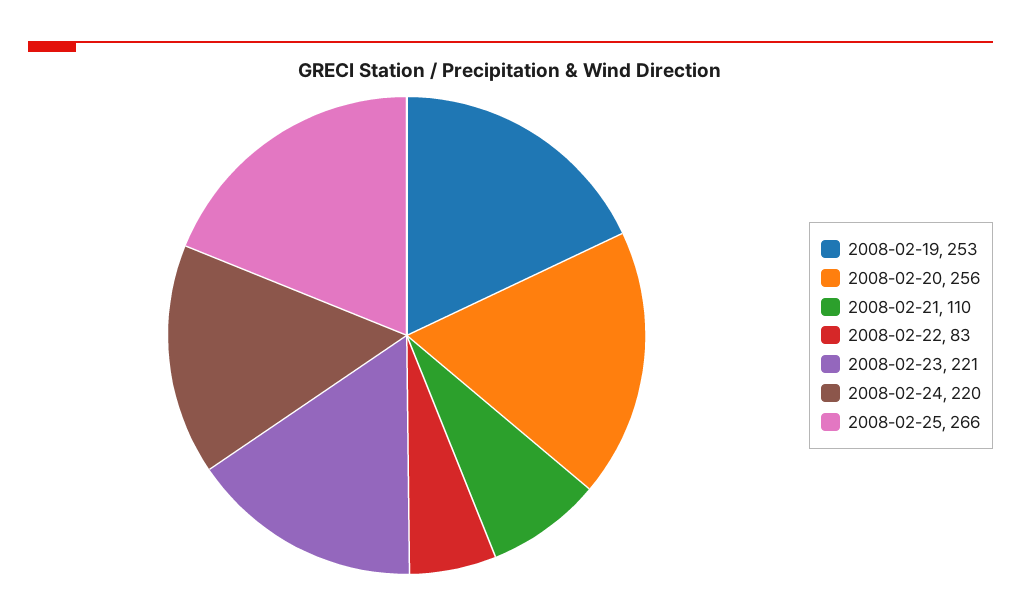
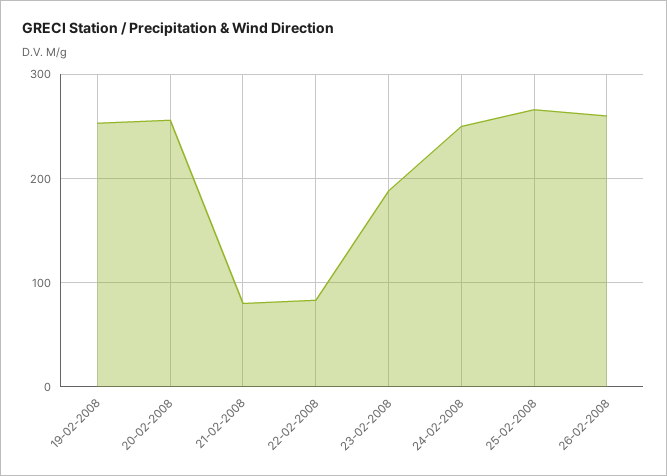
2008-02-21: 110 -> 80
2008-02-23: 221 -> 190
2008-02-24: 220 -> 250
26-02-2008: none -> 260

